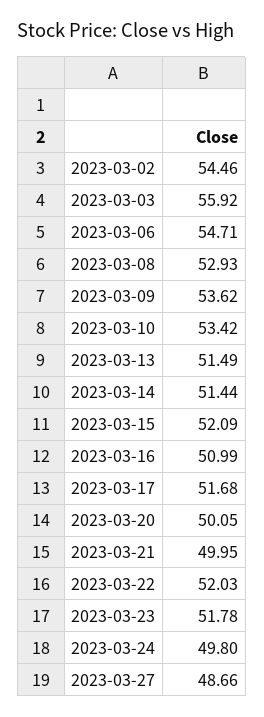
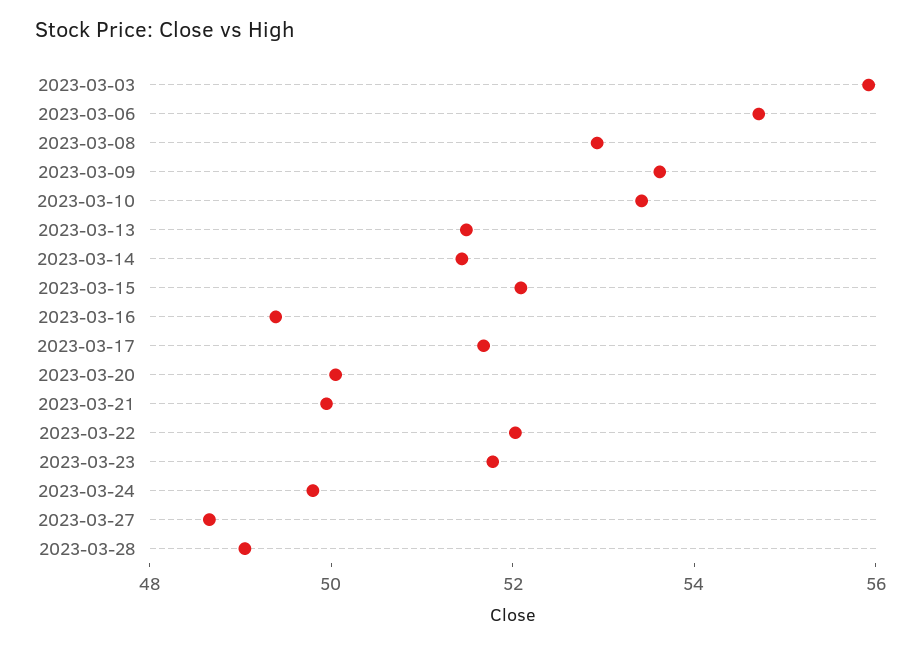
2023-03-02: 54.46 -> none
2023-03-16: 50.99 -> 49.5
2023-03-28: none -> 49

